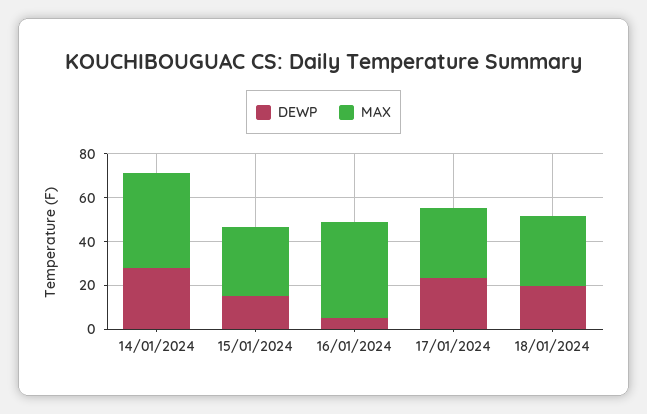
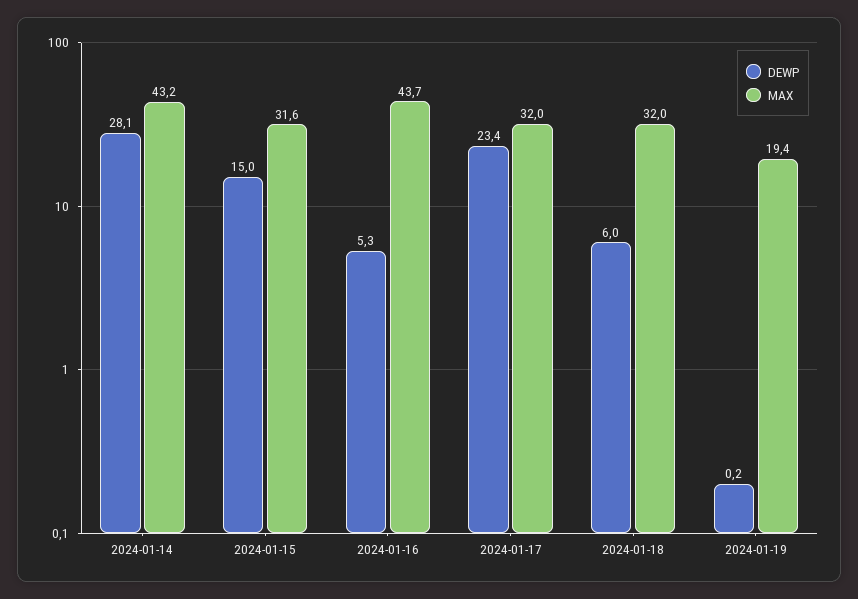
DEWP, 18/01/2024: 20 -> 6
DEWP, 2024-01-19: none -> 0.2
MAX, 2024-01-19: none -> 19.4

